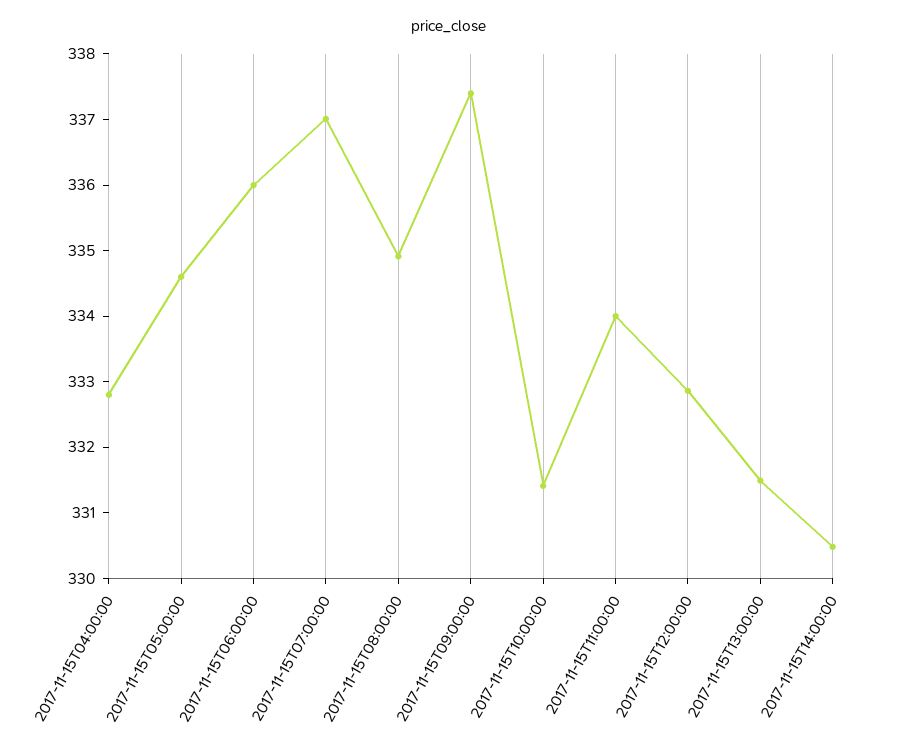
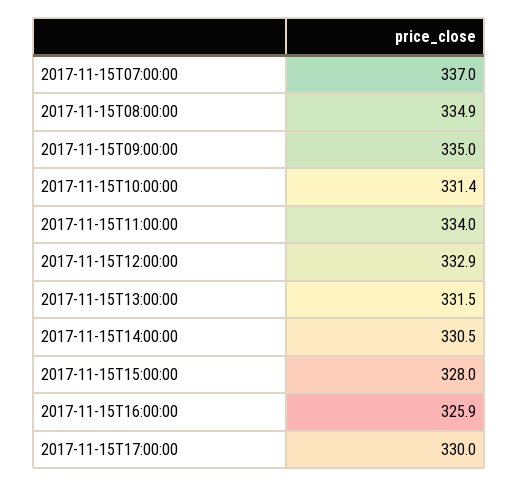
2017-11-15T04:00:00: 332.8 -> none
2017-11-15T05:00:00: 334.6 -> none
2017-11-15T06:00:00: 336 -> none
2017-11-15T09:00:00: 337.4 -> 335
2017-11-15T15:00:00: none -> 328
2017-11-15T16:00:00: none -> 325.9
2017-11-15T17:00:00: none -> 330

